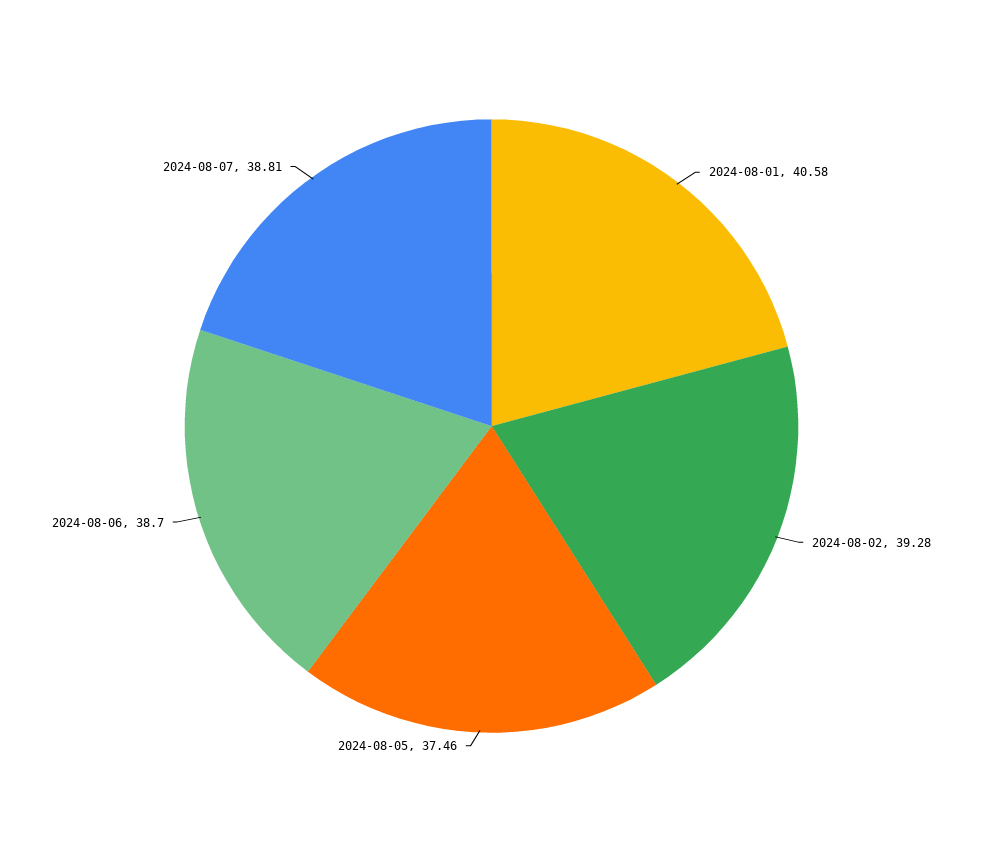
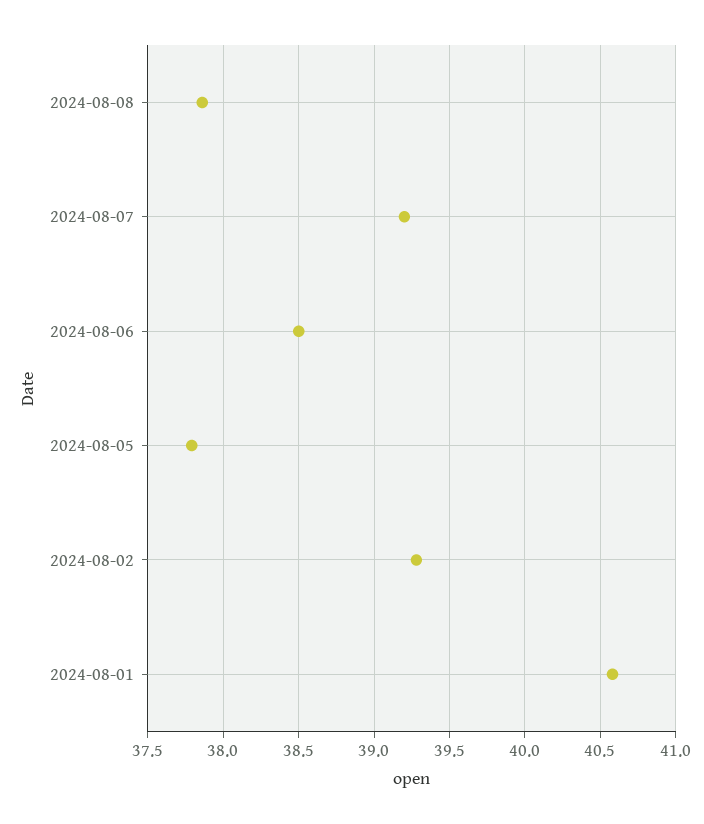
2024-08-05: 37.46 -> 37.8
2024-08-06: 38.7 -> 38.5
2024-08-07: 38.81 -> 39.2
2024-08-08: none -> 37.85

